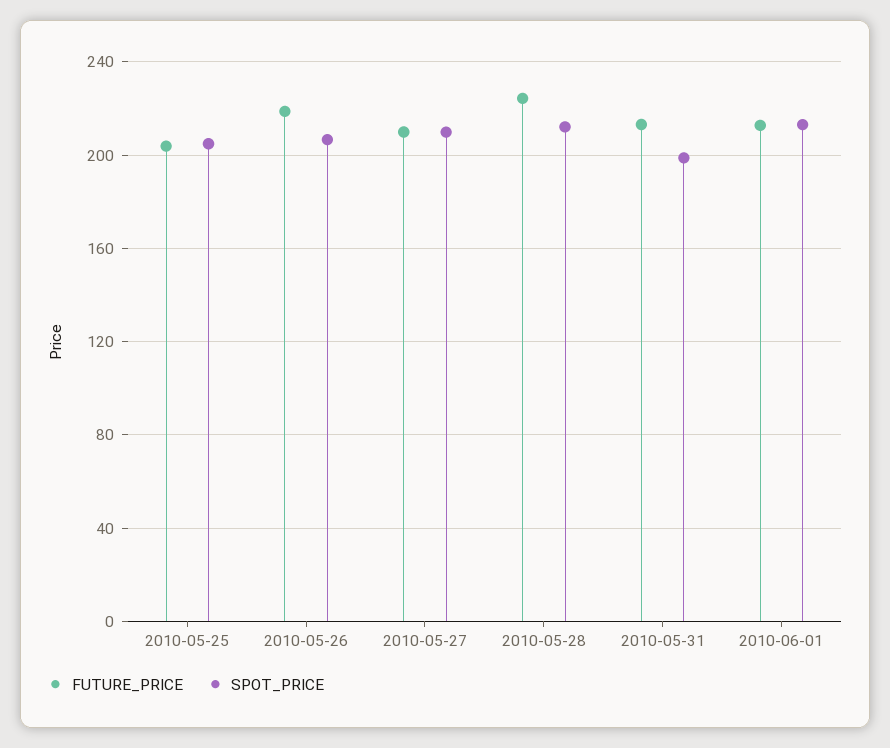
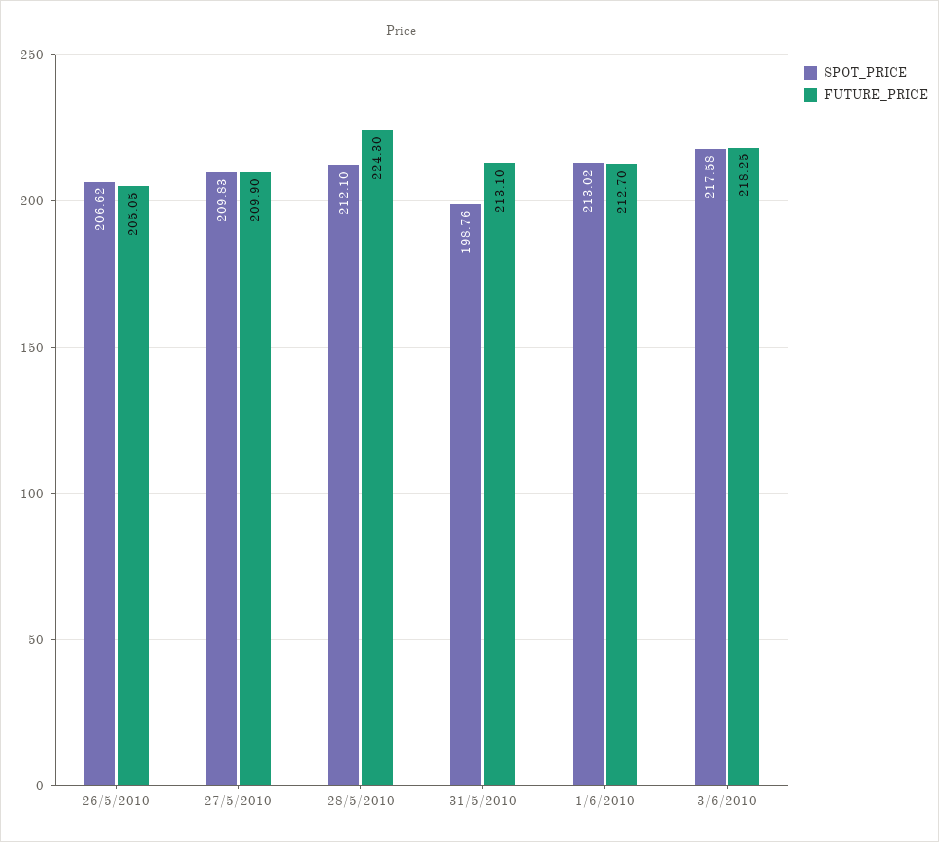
FUTURE_PRICE, 2010-05-25: 205 -> none
SPOT_PRICE, 2010-05-25: 205 -> none
FUTURE_PRICE, 2010-05-26: 220 -> 205.05
SPOT_PRICE, 3/6/2010: none -> 217.58
FUTURE_PRICE, 3/6/2010: none -> 218.25

